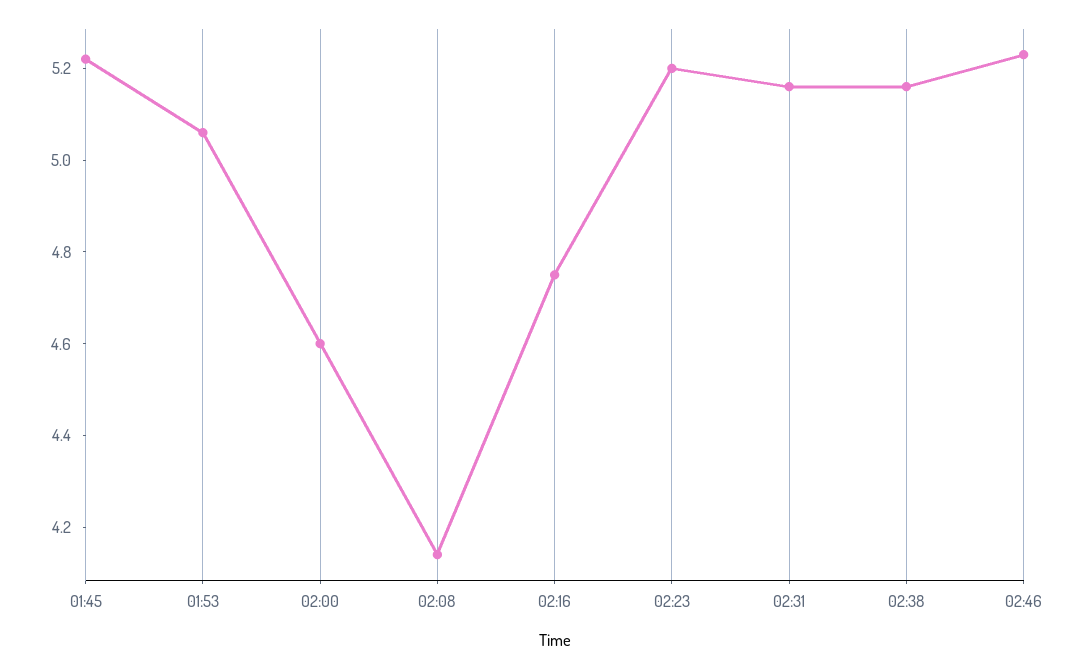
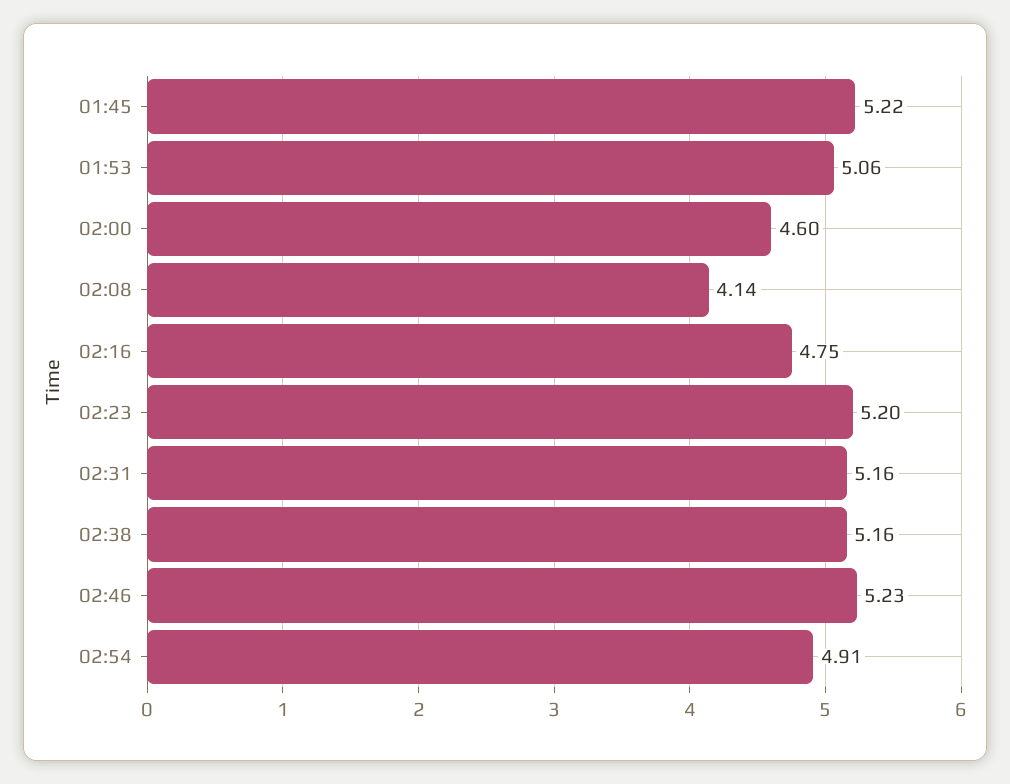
02:54: none -> 4.91

